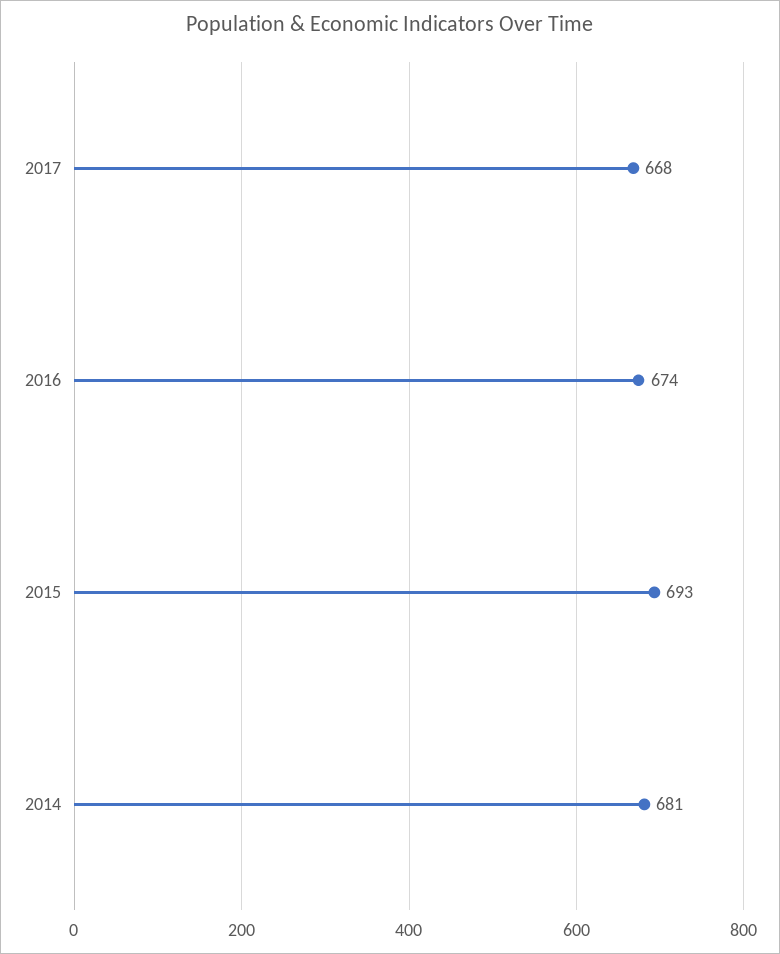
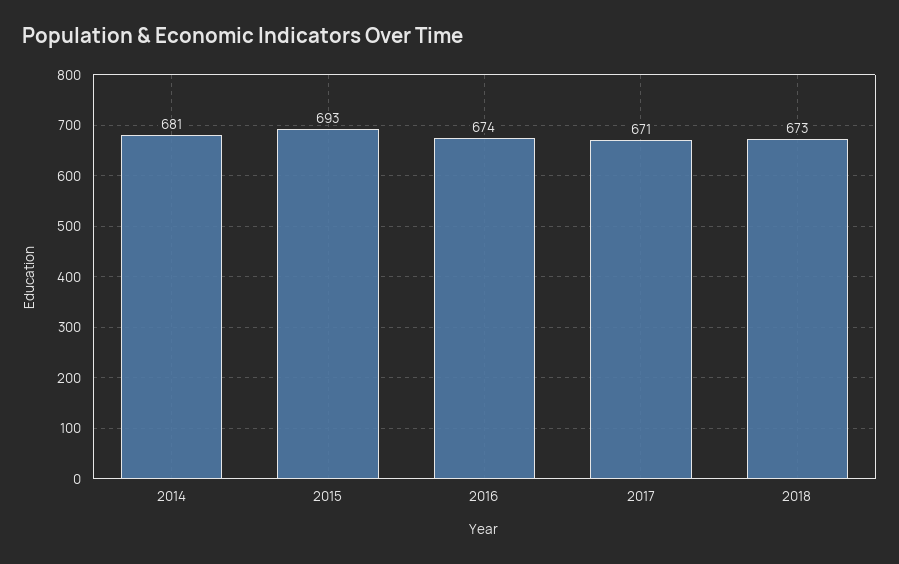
2017: 668 -> 671
2018: none -> 673

